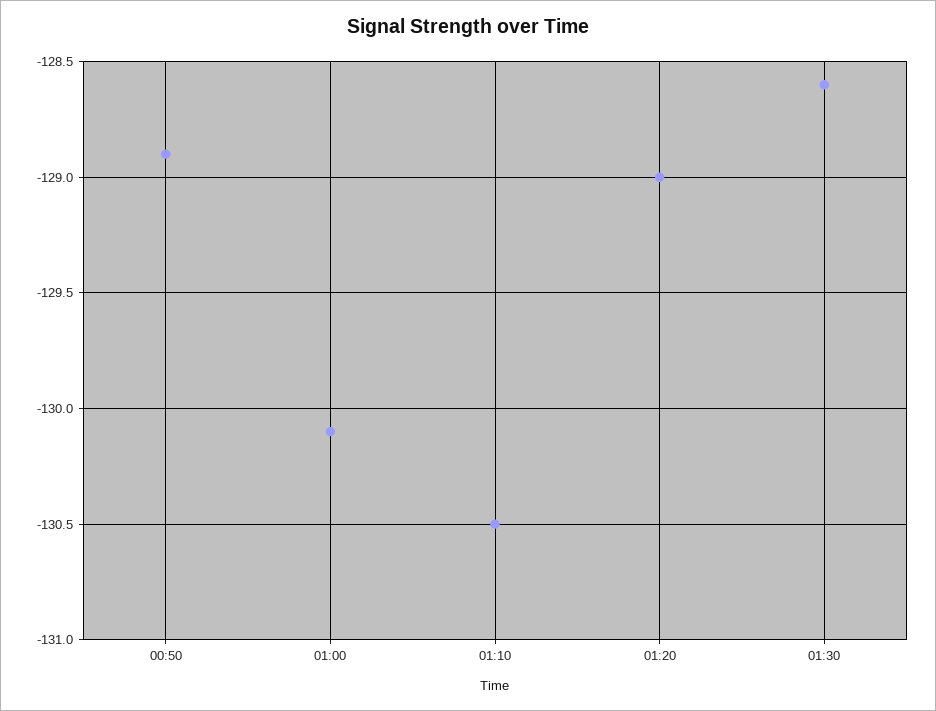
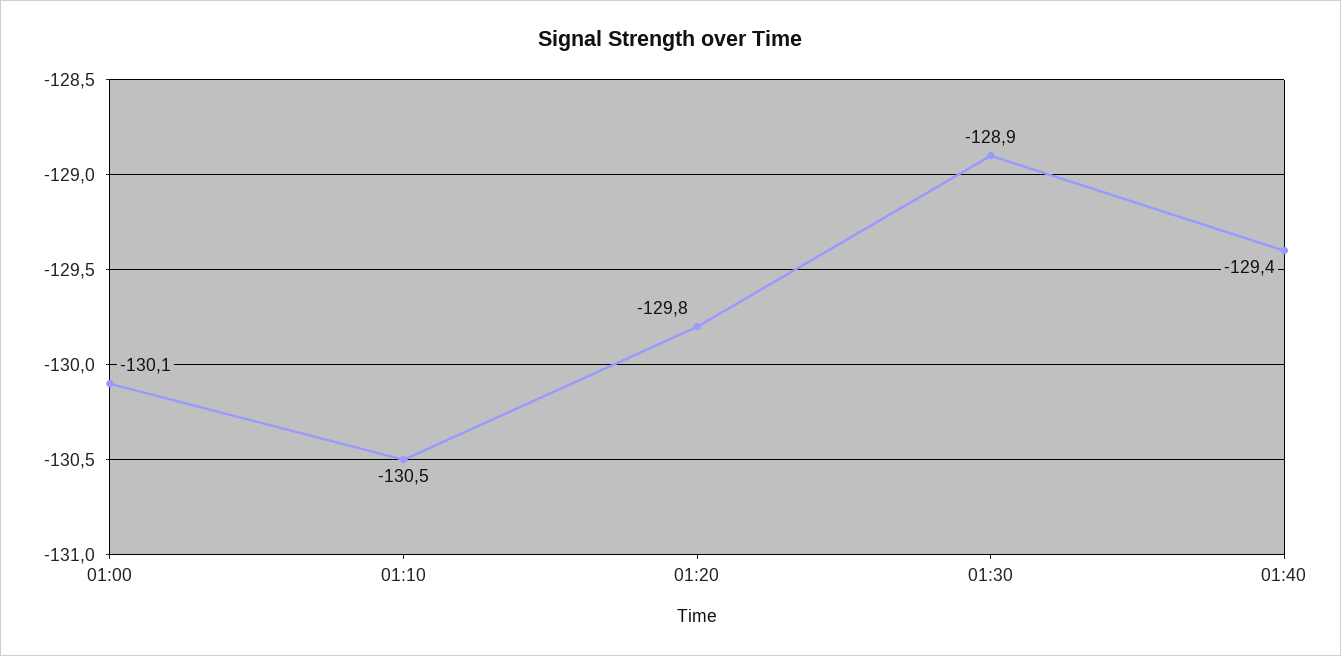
00:50: -128.9 -> none
01:20: -129 -> -129.8
01:30: -128.6 -> -128.9
01:40: none -> -129.4

